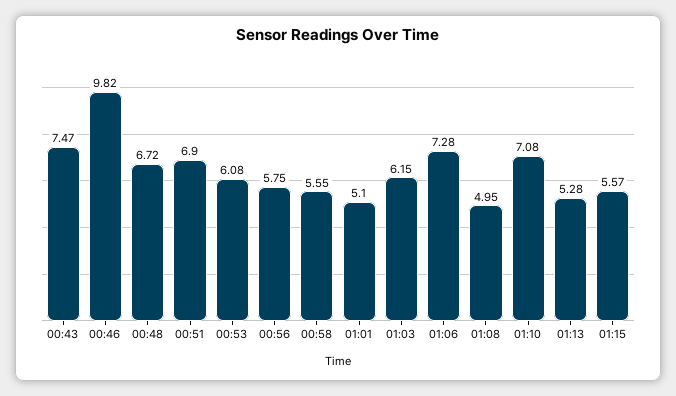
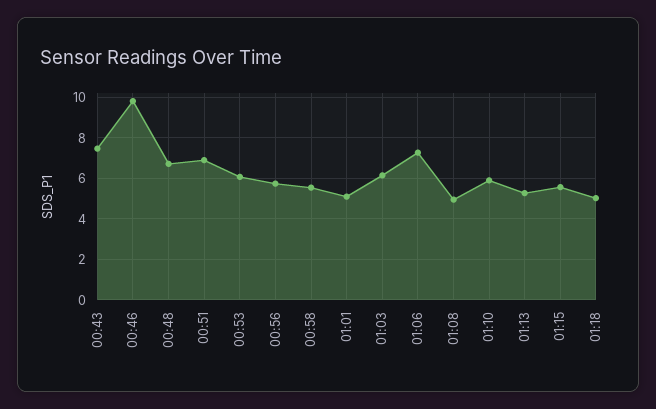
01:10: 7.08 -> 6
01:18: none -> 5

